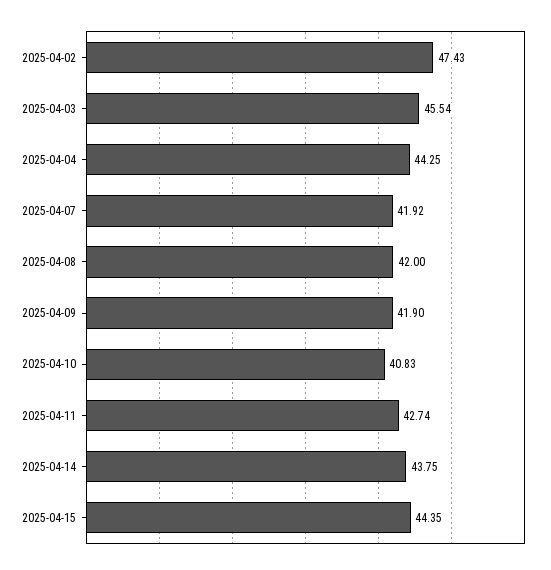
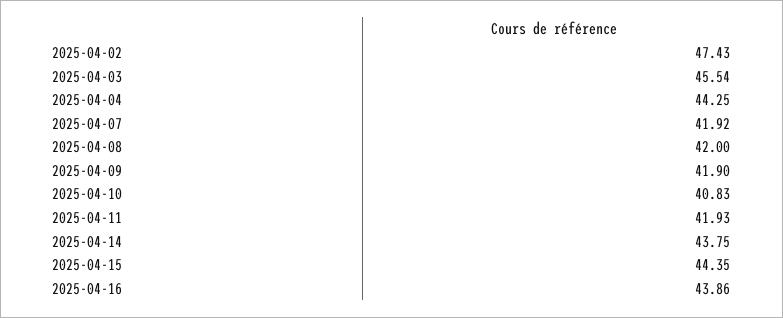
2025-04-11: 42.74 -> 41.93
2025-04-16: none -> 43.86

